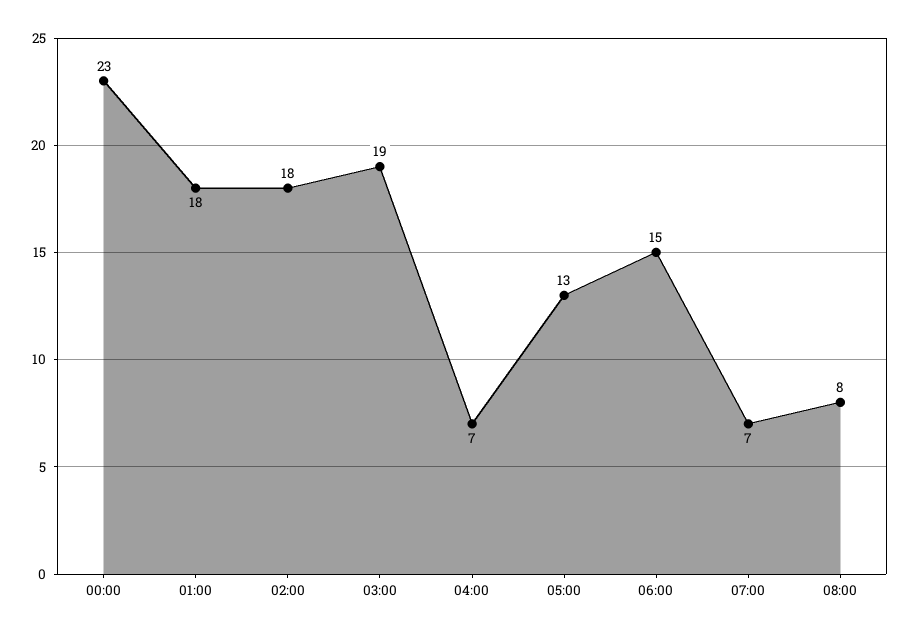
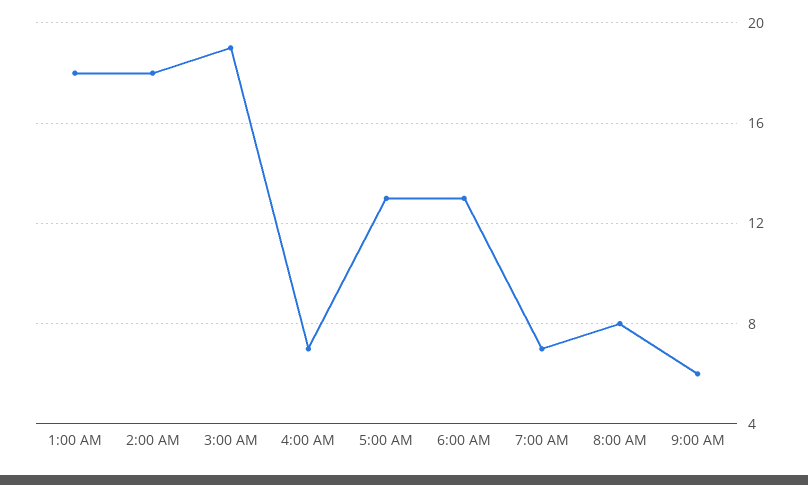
00:00: 23 -> none
06:00: 15 -> 13
9:00 AM: none -> 6

